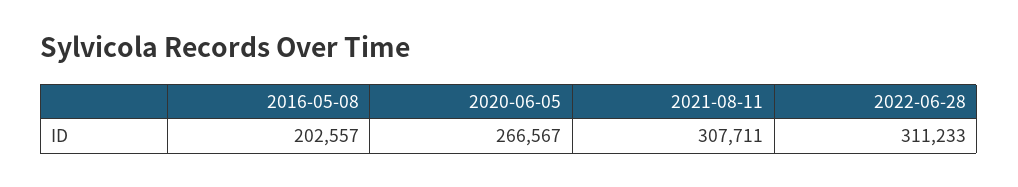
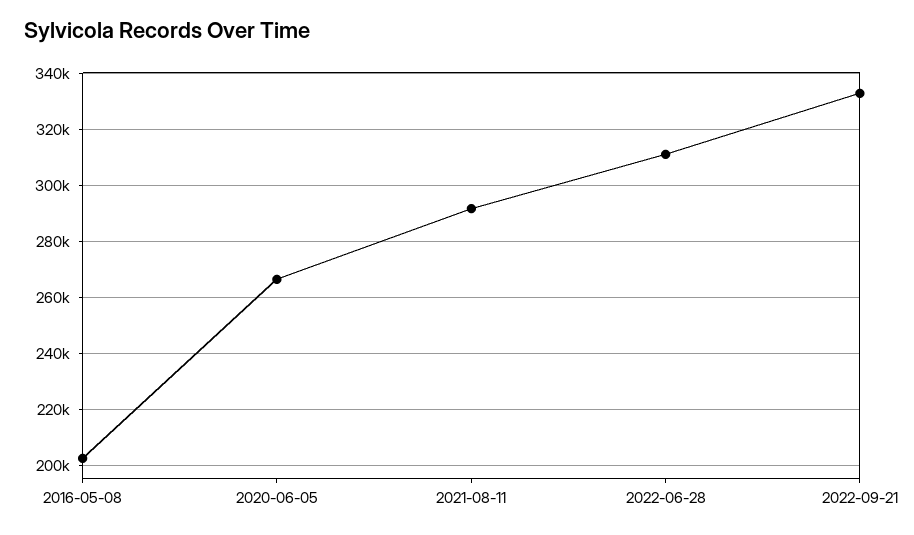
2021-08-11: 307711 -> 292500
2022-09-21: none -> 332500

